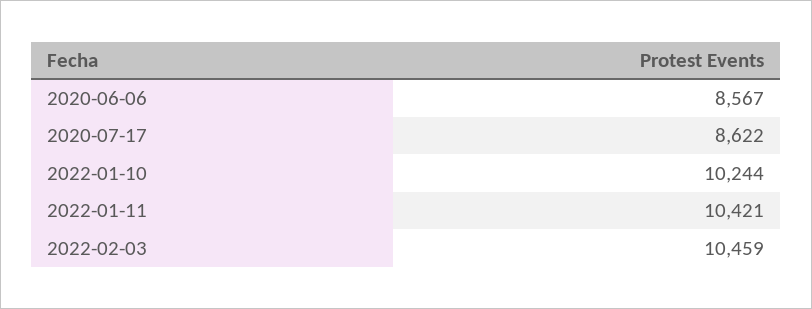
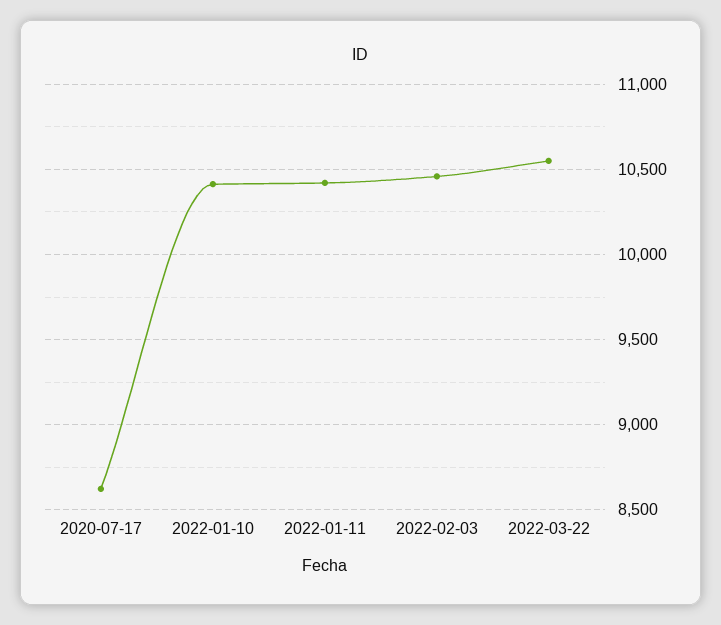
2020-06-06: 8567 -> none
2022-01-10: 10244 -> 10400
2022-03-22: none -> 10550

